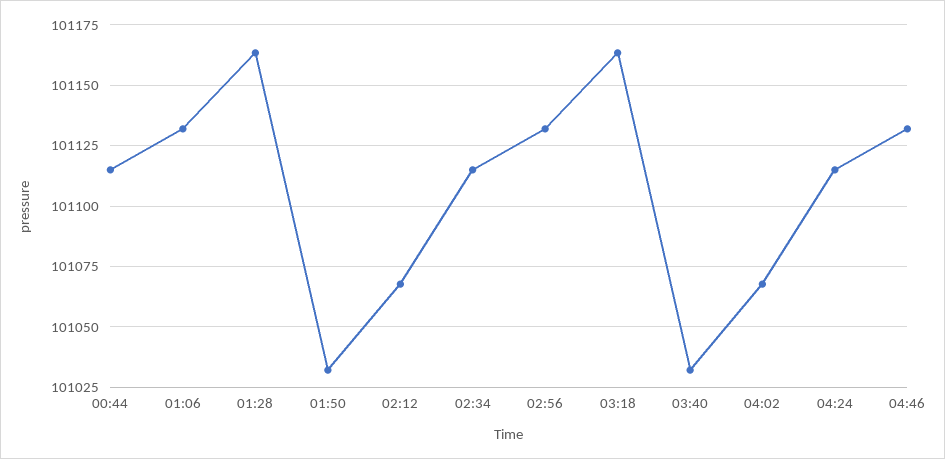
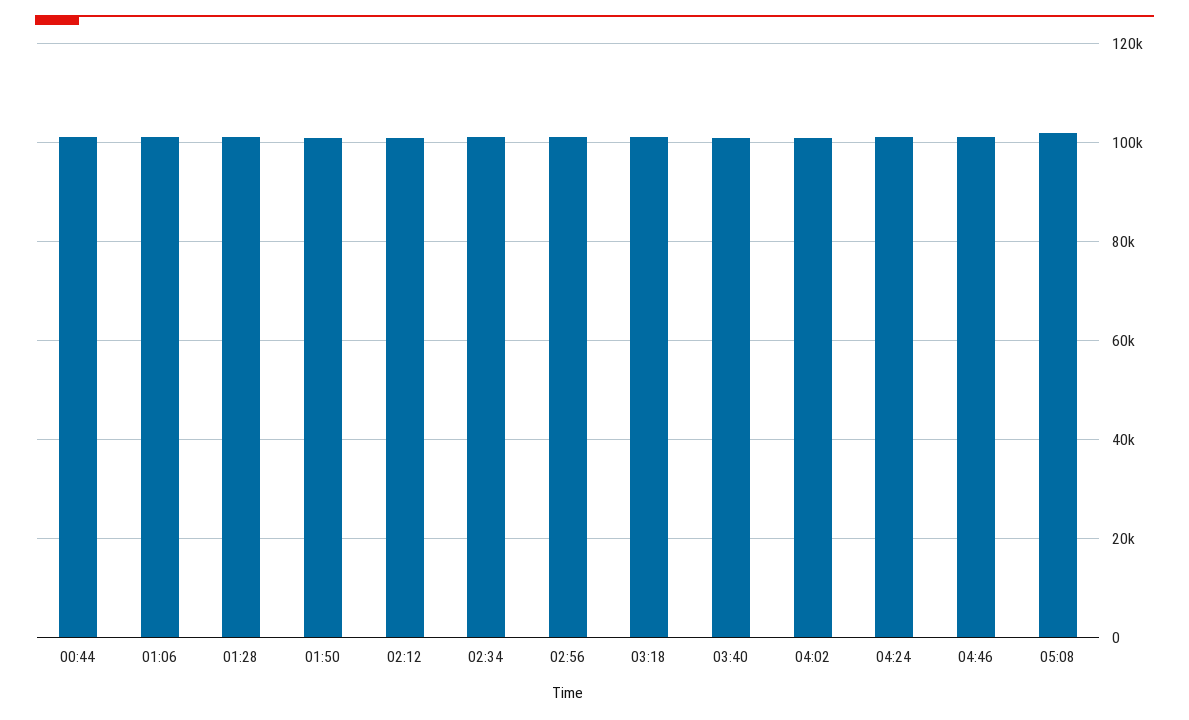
05:08: none -> 102000

